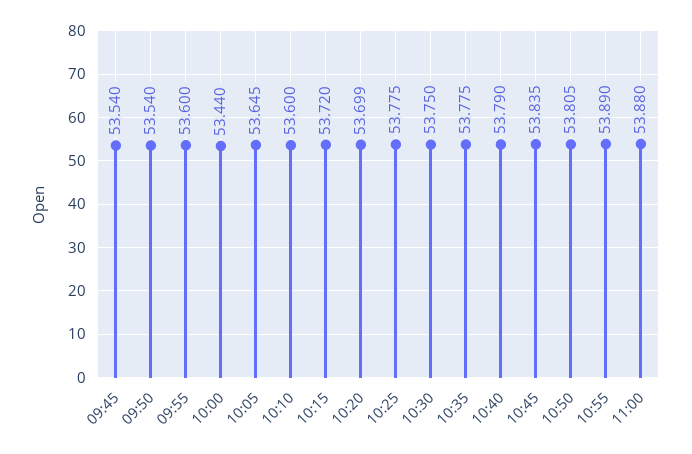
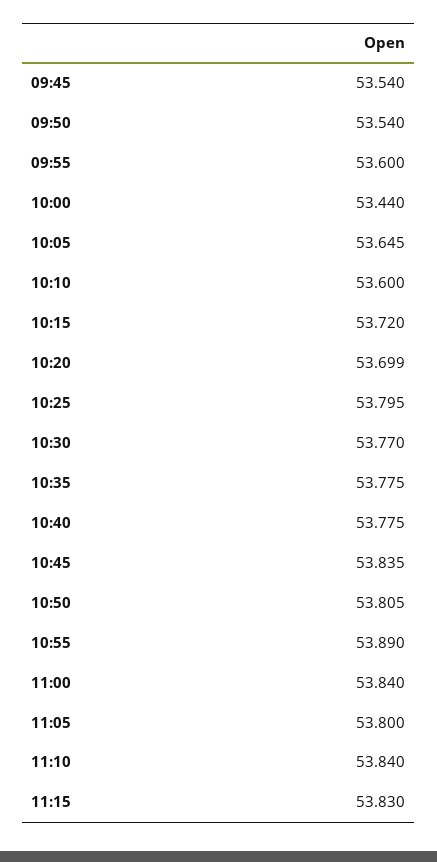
10:25: 53.775 -> 53.795
10:30: 53.75 -> 53.77
10:40: 53.79 -> 53.775
11:00: 53.88 -> 53.84
11:05: none -> 53.8
11:10: none -> 53.84
11:15: none -> 53.83

